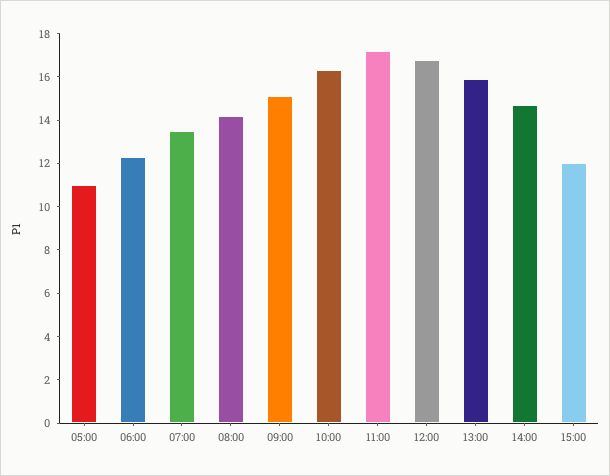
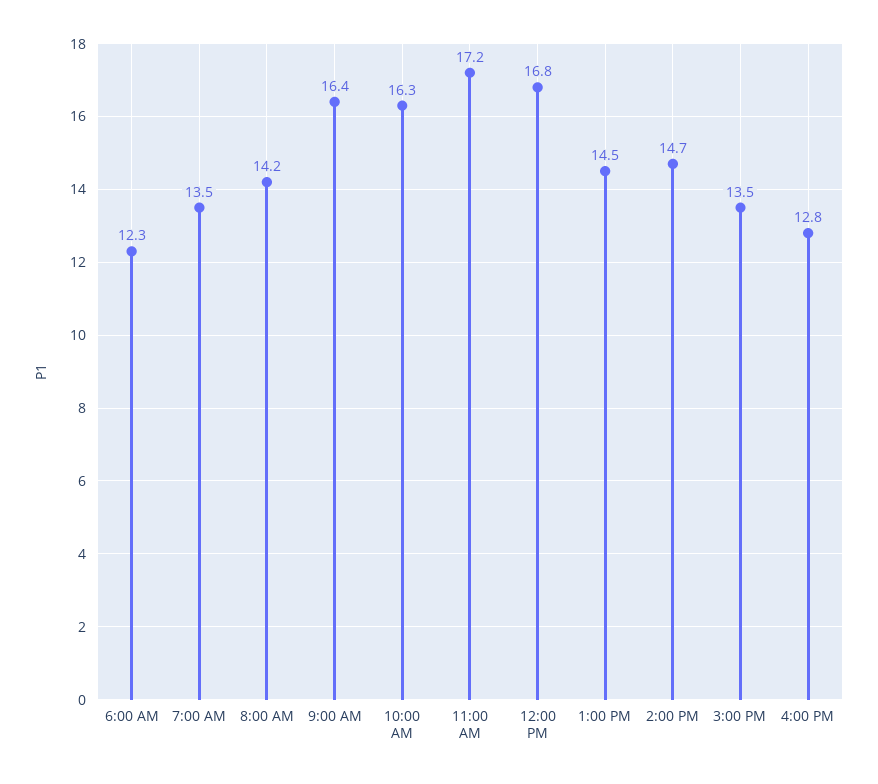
05:00: 11 -> none
09:00: 15 -> 16.4
13:00: 16 -> 14.5
15:00: 12 -> 13.5
4:00 PM: none -> 12.8

